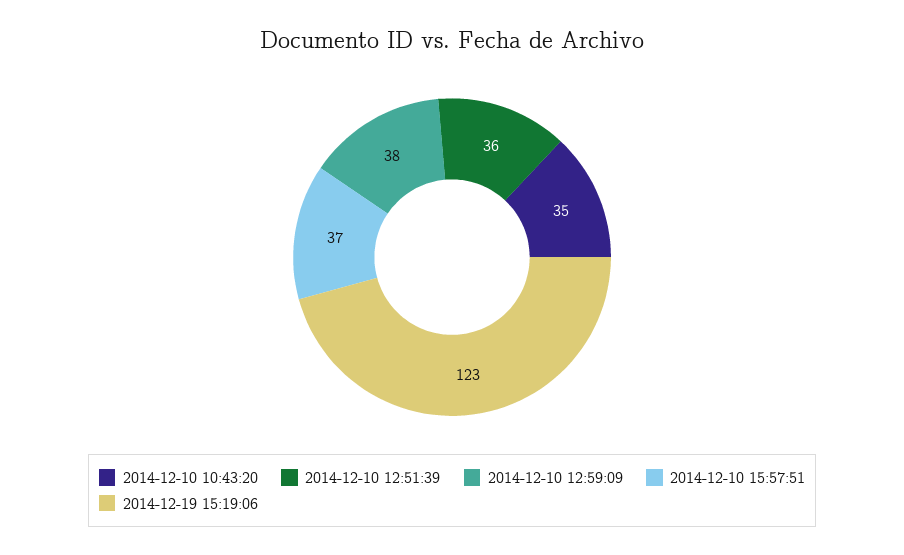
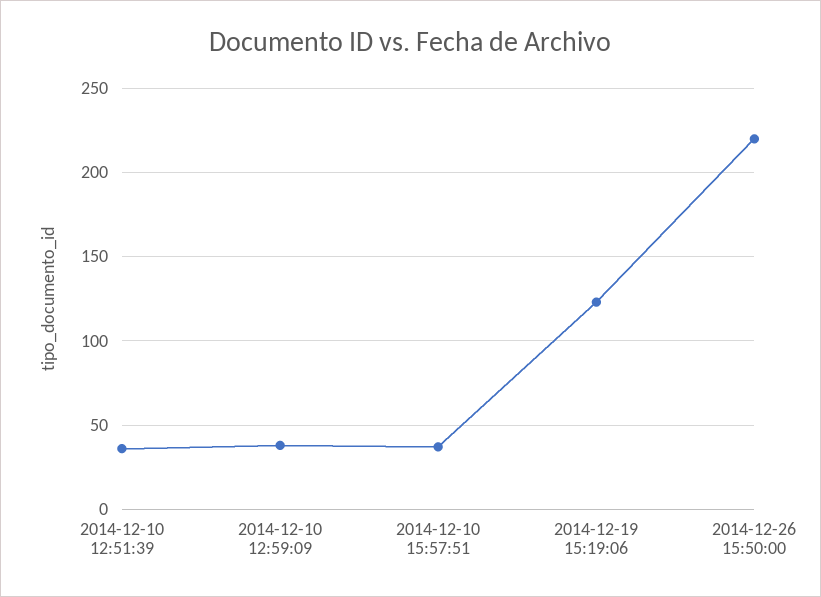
2014-12-10 10:43:20: 35 -> none
2014-12-26 15:50:00: none -> 220

